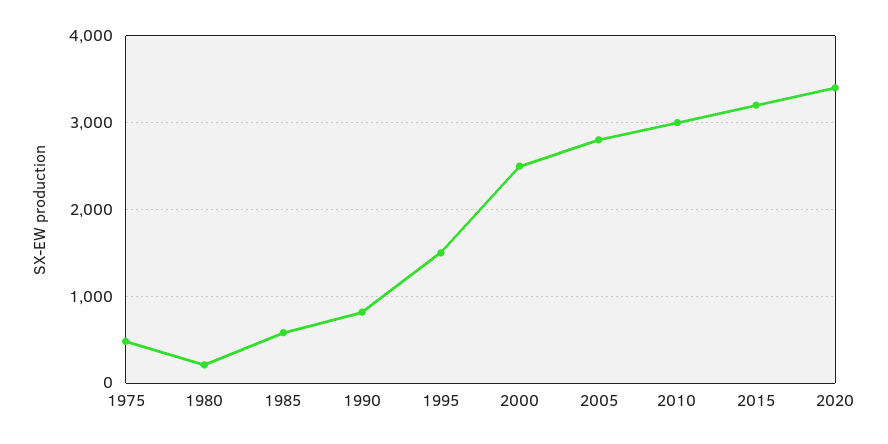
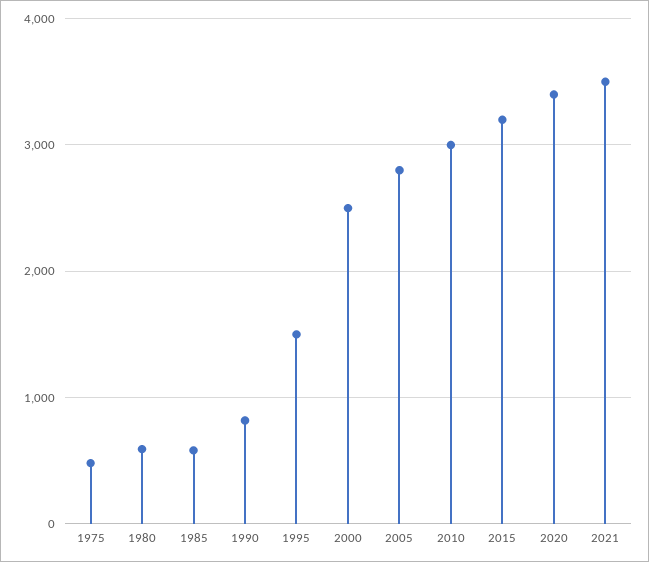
1980: 200 -> 600
2021: none -> 3500

